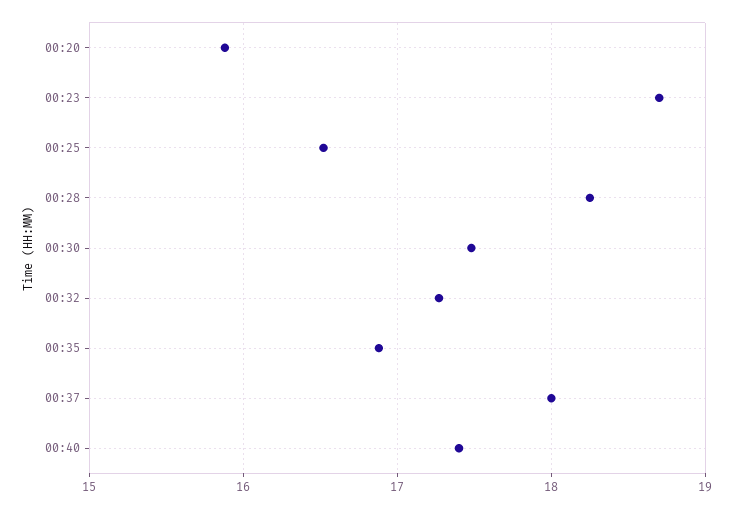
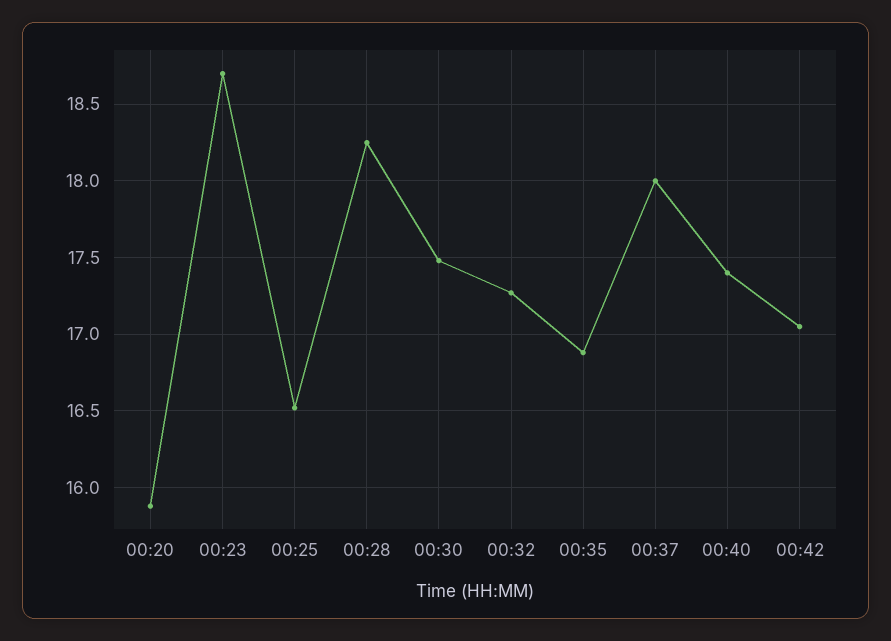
00:42: none -> 17.05

